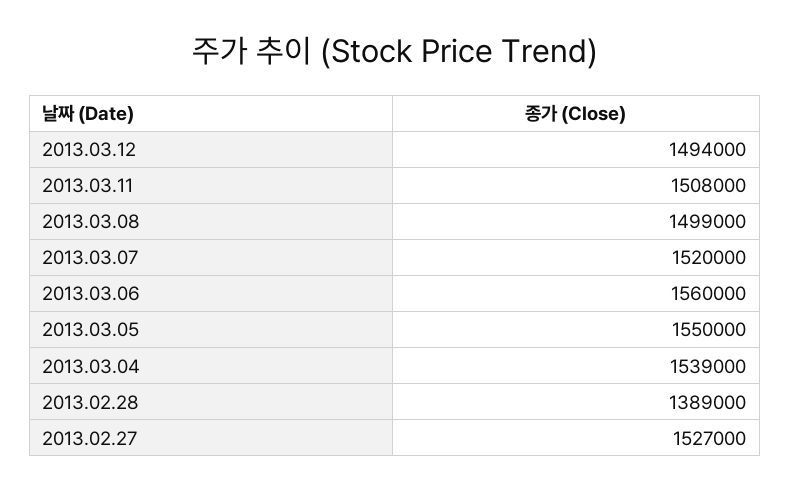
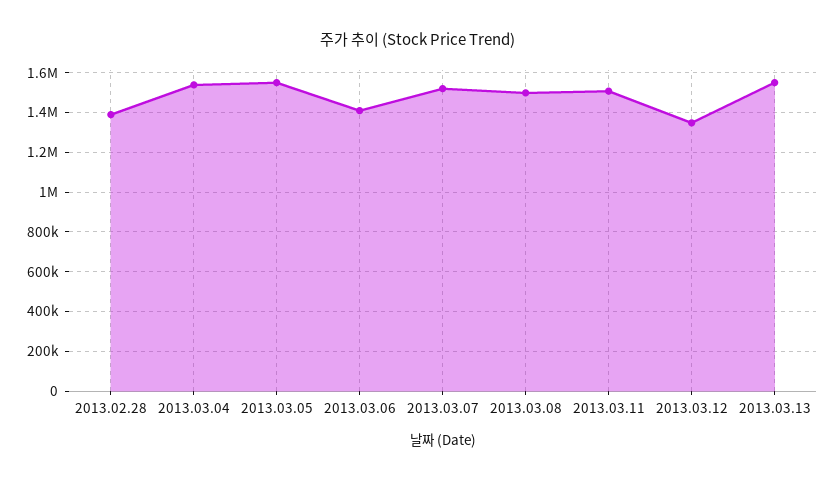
2013.03.12: 1494000 -> 1350000
2013.03.06: 1560000 -> 1400000
2013.02.27: 1527000 -> none
2013.03.13: none -> 1550000

